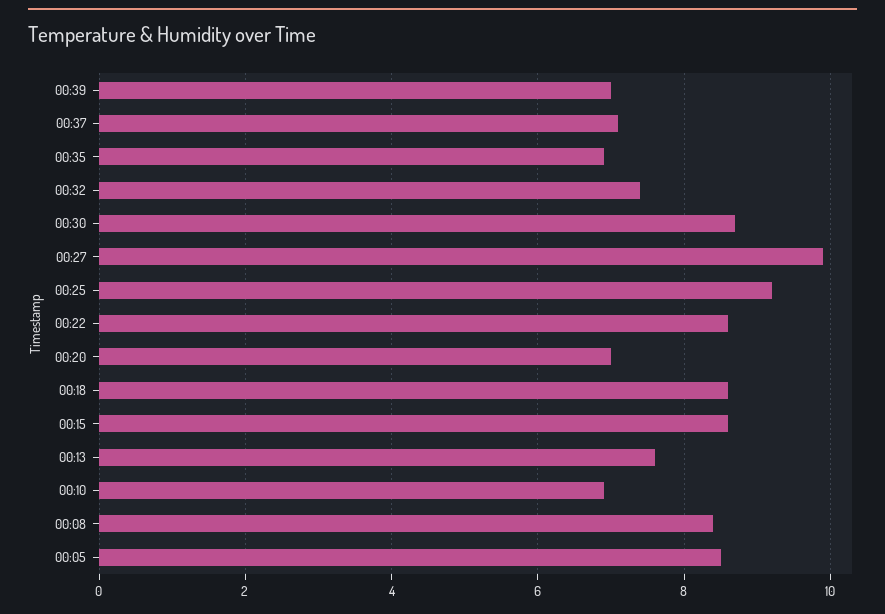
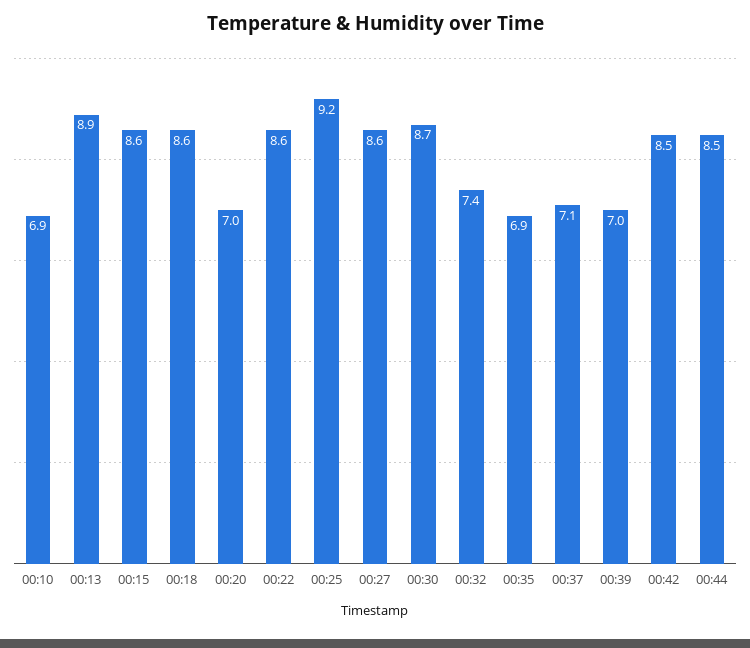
00:27: 10 -> 8.6
00:13: 7.5 -> 8.9
00:08: 8.5 -> none
00:05: 8.5 -> none
00:42: none -> 8.5
00:44: none -> 8.5

